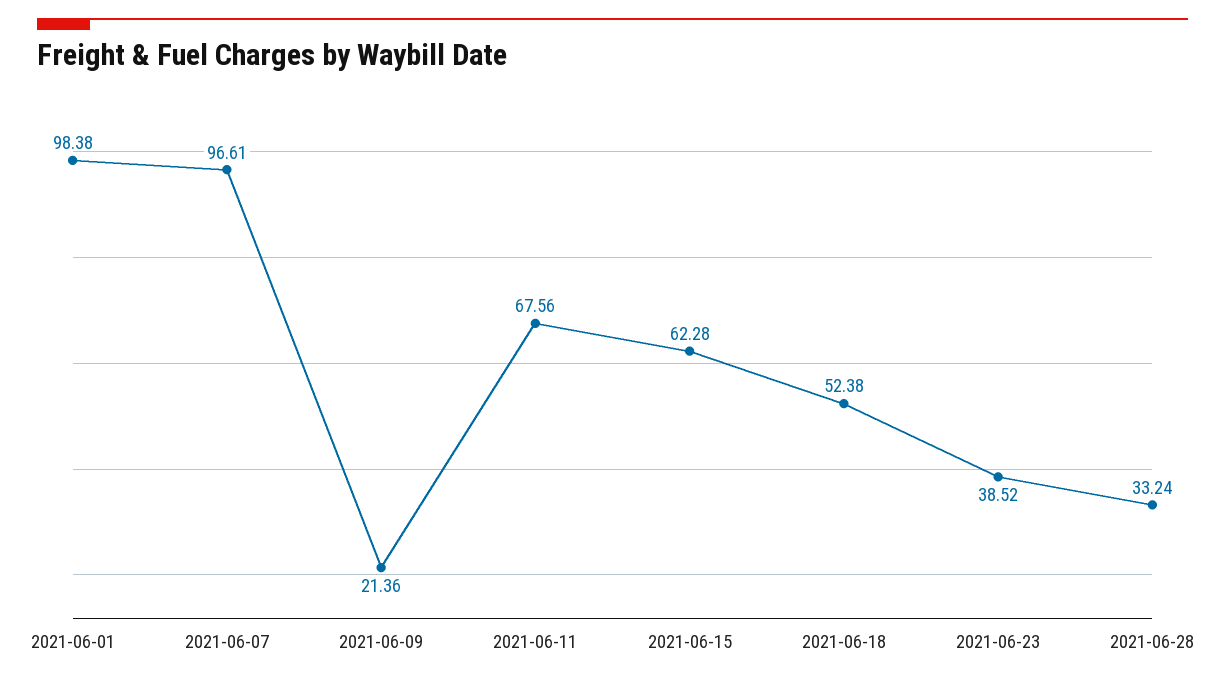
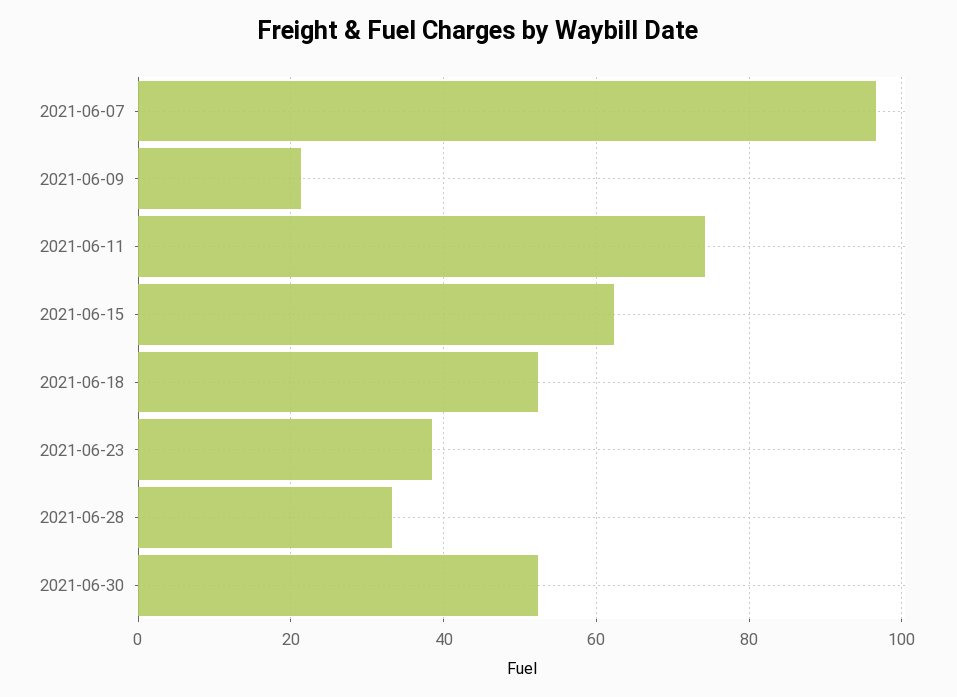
2021-06-01: 98.38 -> none
2021-06-11: 67.56 -> 74
2021-06-30: none -> 52

